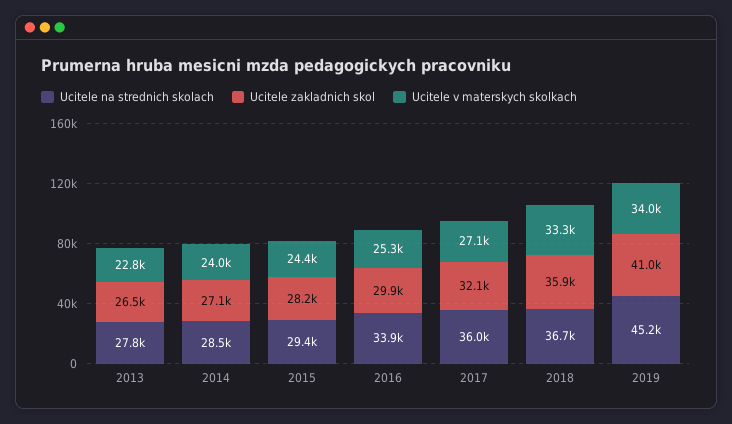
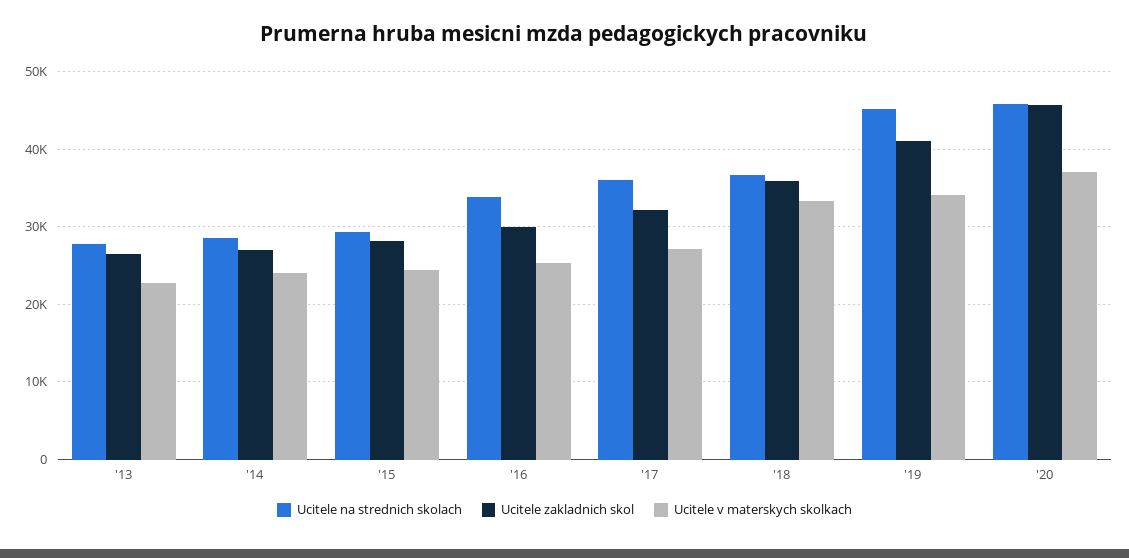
Ucitele na strednich skolach, '20: none -> 46000
Ucitele zakladnich skol, '20: none -> 46000
Ucitele v materskych skolkach, '20: none -> 37000

